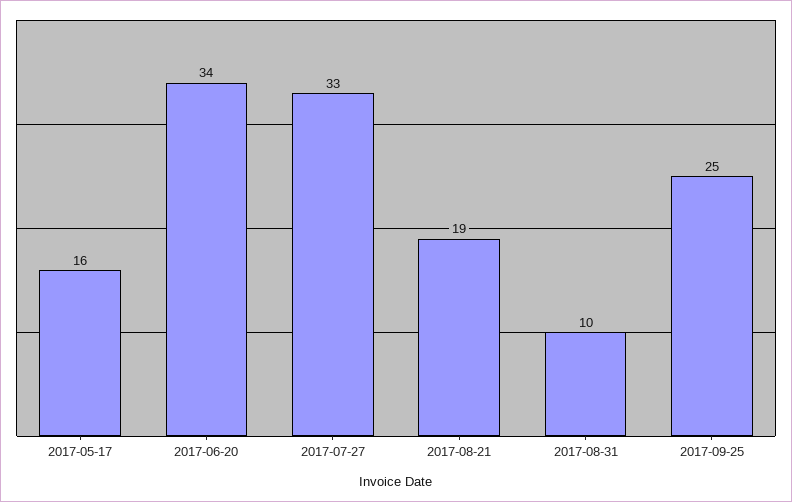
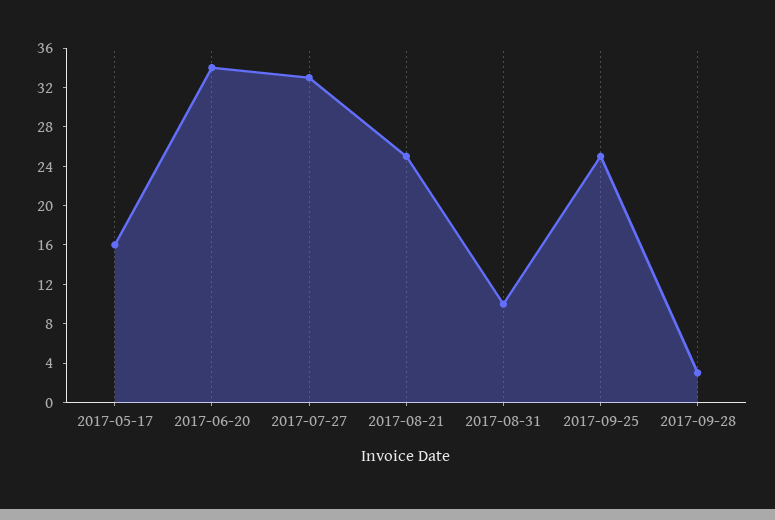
2017-08-21: 19 -> 25
2017-09-28: none -> 3

